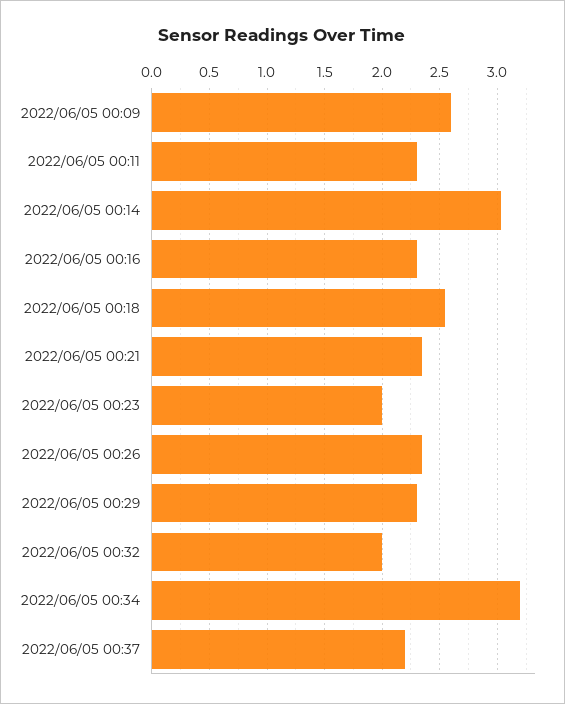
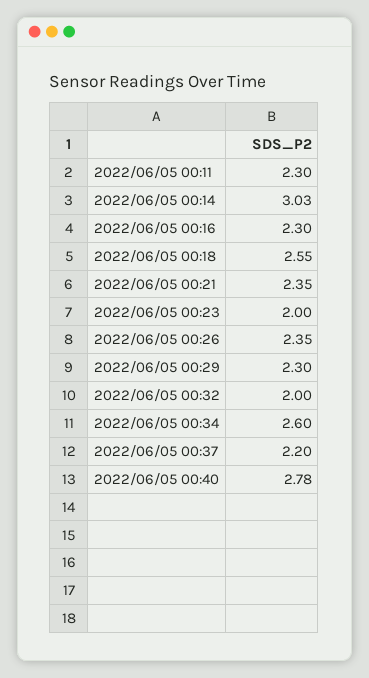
2022/06/05 00:09: 2.6 -> none
2022/06/05 00:34: 3.2 -> 2.6
2022/06/05 00:40: none -> 2.78

